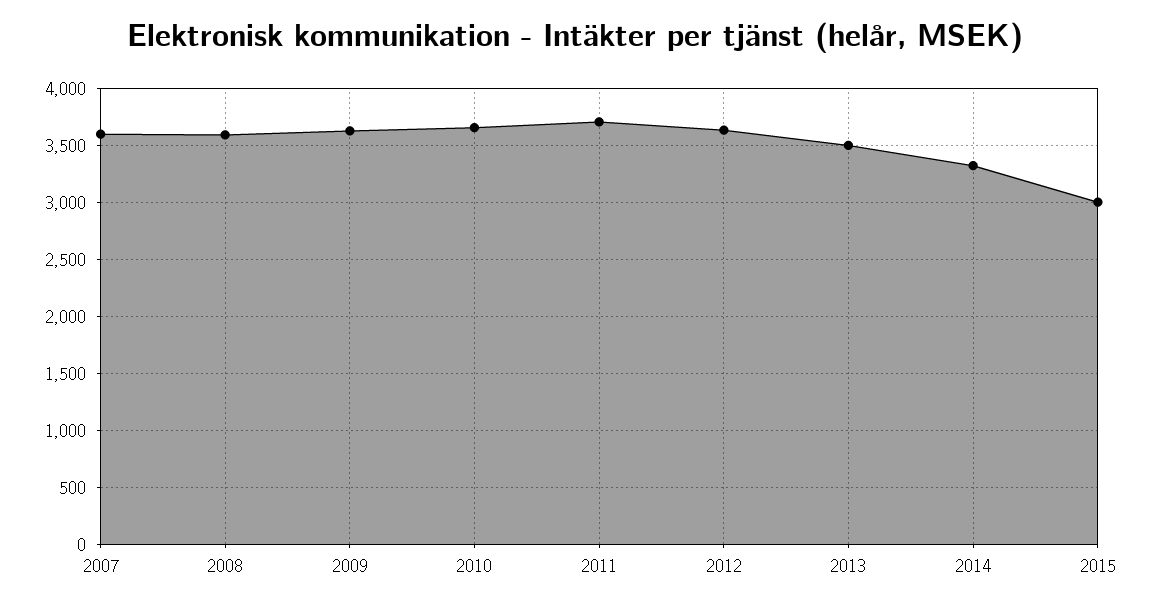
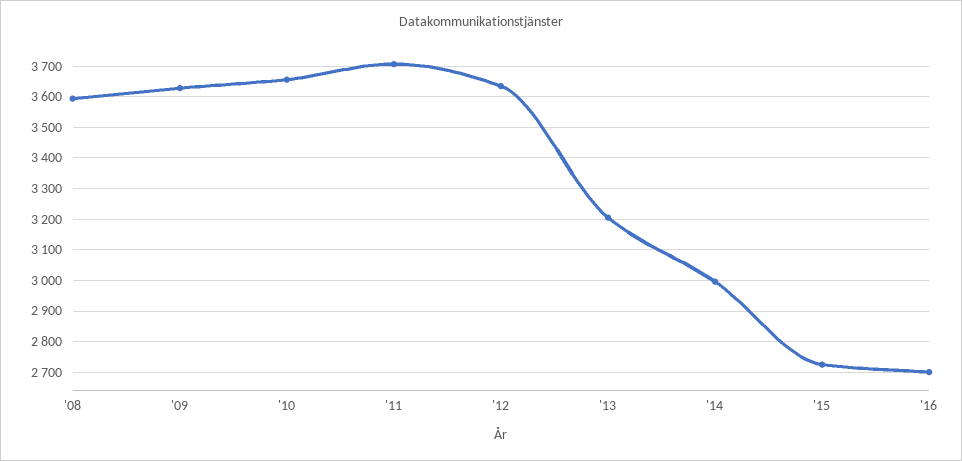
2007: 3600 -> none
2013: 3500 -> 3200
2014: 3300 -> 3000
2015: 3000 -> 2720
'16: none -> 2700

